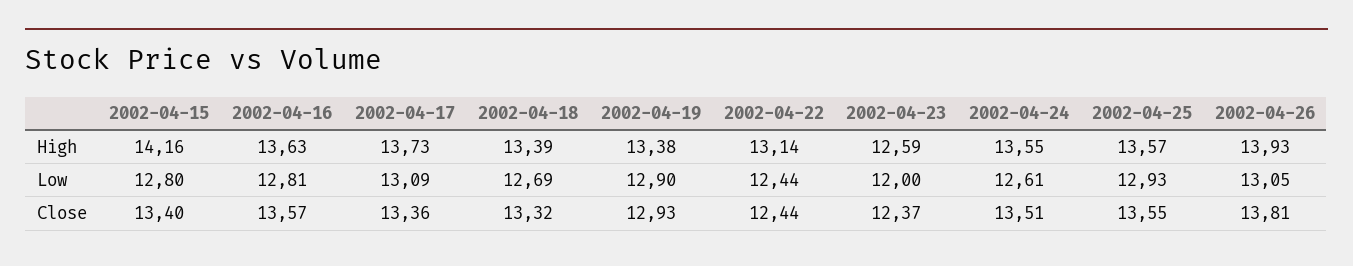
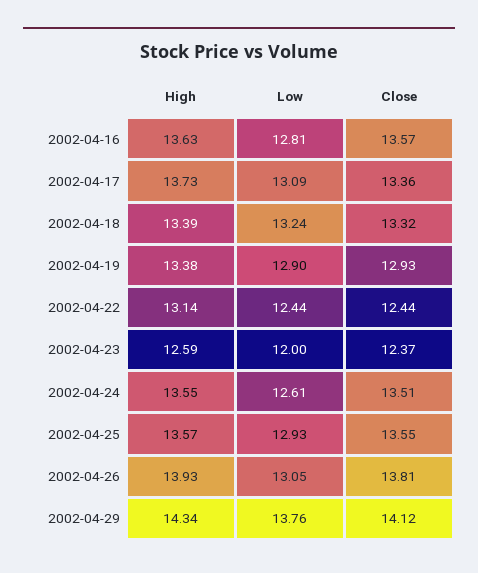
2002-04-15, High: 14.16 -> none
2002-04-15, Low: 12.8 -> none
2002-04-18, Low: 12.69 -> 13.24
2002-04-15, Close: 13.4 -> none
2002-04-29, High: none -> 14.34
2002-04-29, Low: none -> 13.76
2002-04-29, Close: none -> 14.12

